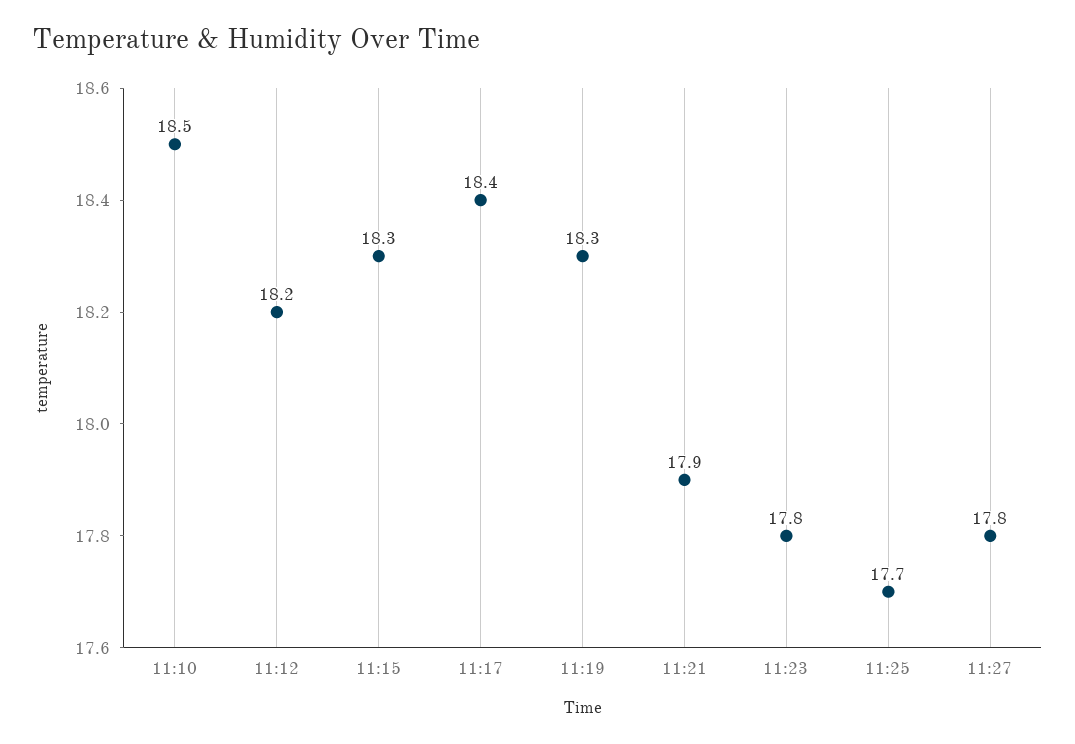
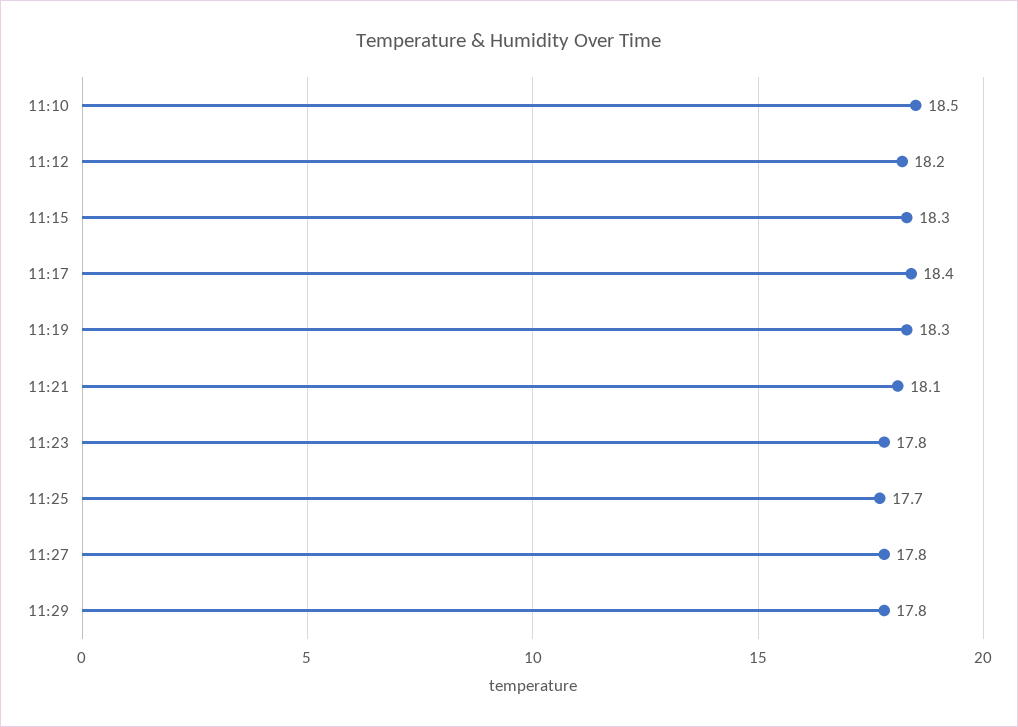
11:21: 17.9 -> 18.1
11:29: none -> 17.8

